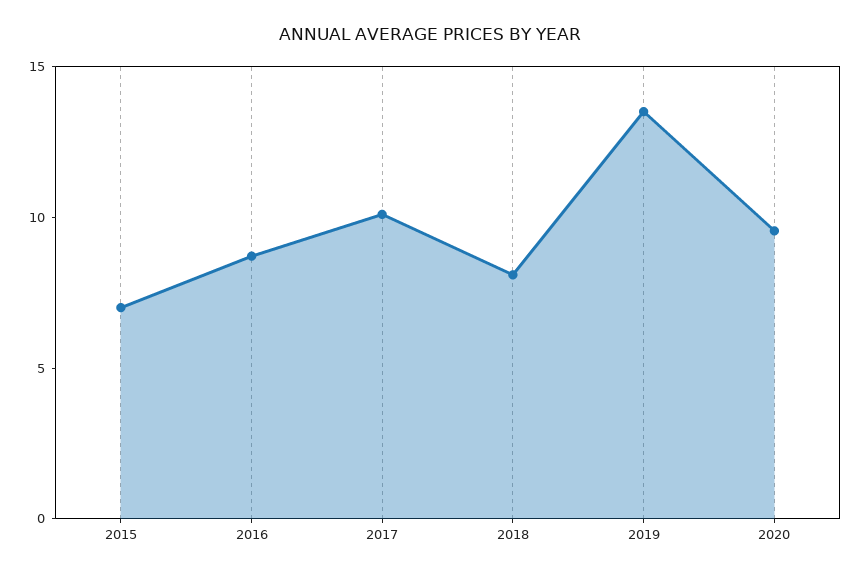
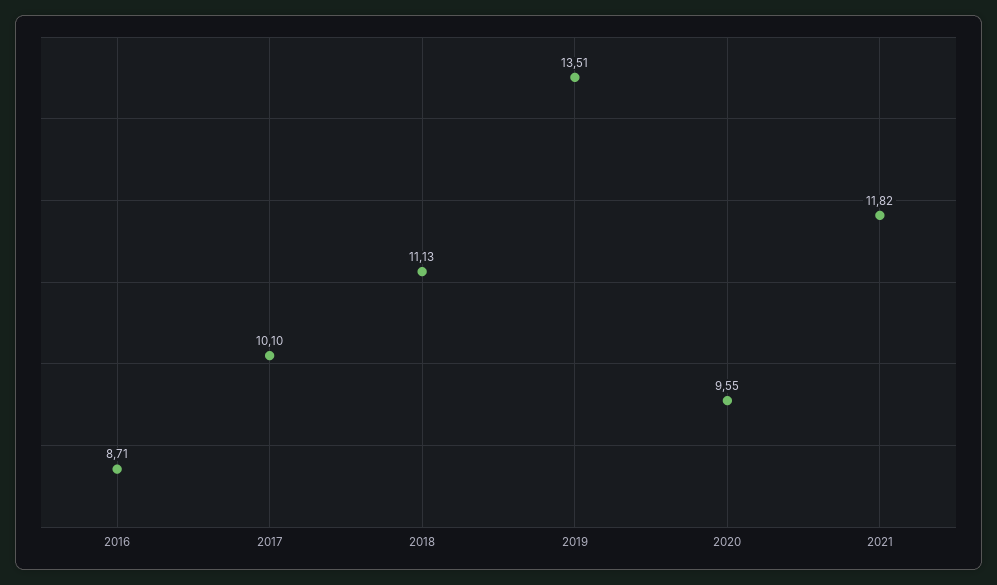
2015: 7 -> none
2018: 8 -> 11.13
2021: none -> 11.82

